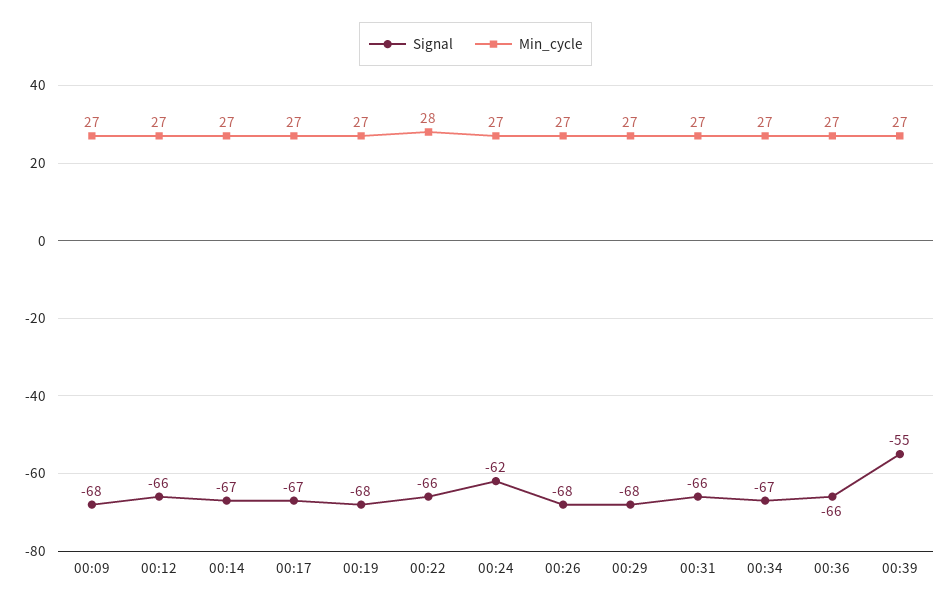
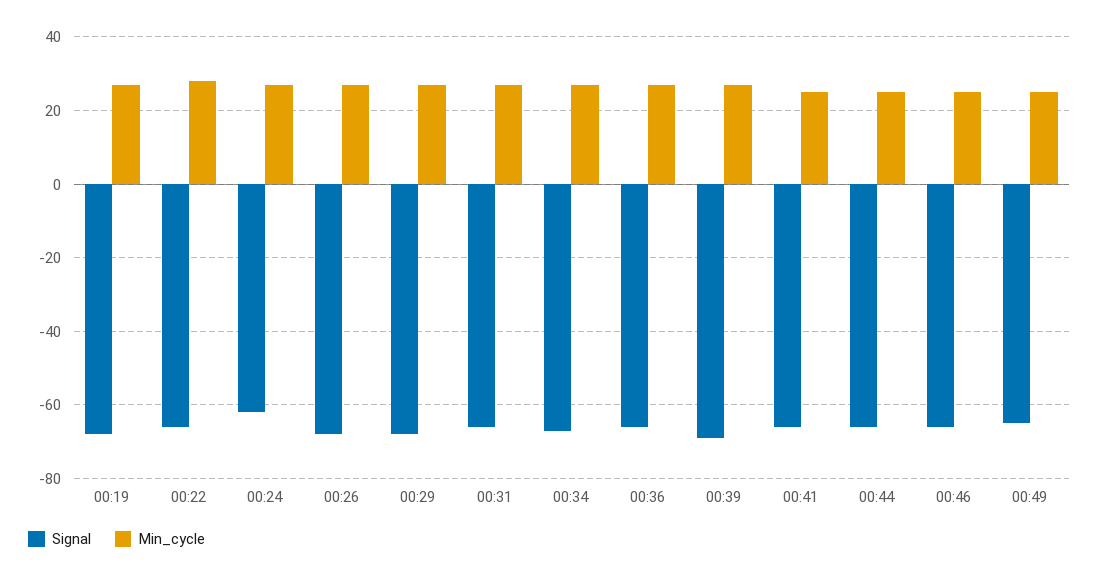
Signal, 00:09: -68 -> none
Min_cycle, 00:09: 27 -> none
Signal, 00:12: -66 -> none
Min_cycle, 00:12: 27 -> none
Signal, 00:14: -67 -> none
Min_cycle, 00:14: 27 -> none
Signal, 00:17: -67 -> none
Min_cycle, 00:17: 27 -> none
Signal, 00:39: -55 -> -70
Signal, 00:41: none -> -65
Min_cycle, 00:41: none -> 25
Signal, 00:44: none -> -65
Min_cycle, 00:44: none -> 25
Signal, 00:46: none -> -65
Min_cycle, 00:46: none -> 25
Signal, 00:49: none -> -65
Min_cycle, 00:49: none -> 25

